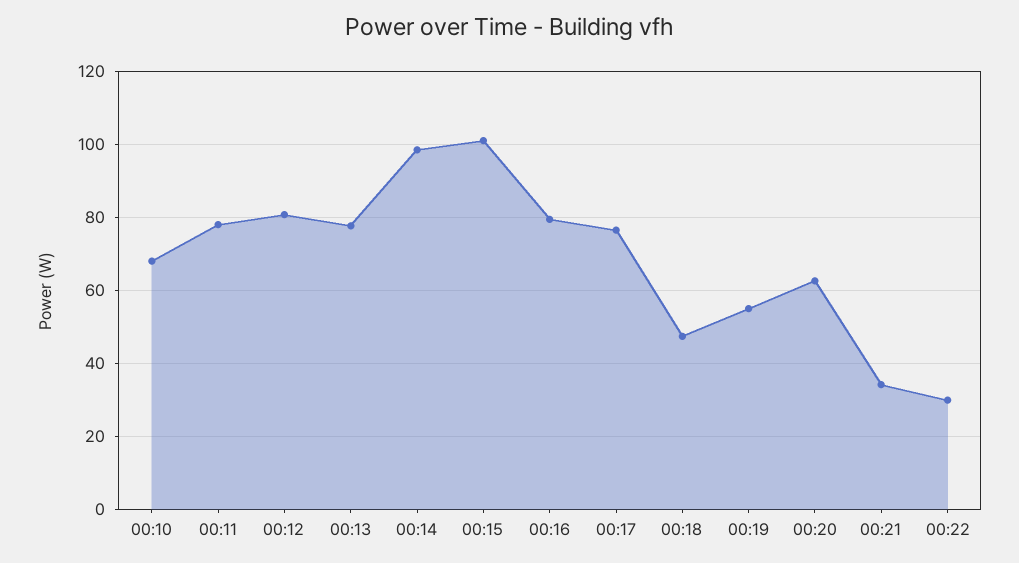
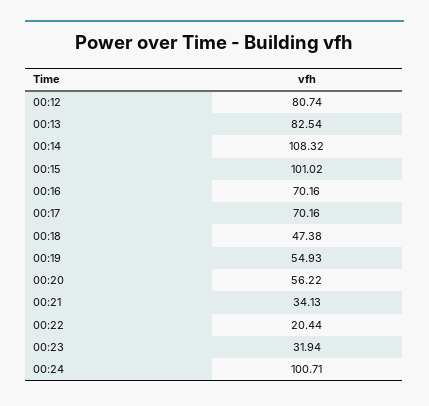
00:10: 68 -> none
00:11: 78 -> none
00:13: 78 -> 82.54
00:14: 98 -> 108.32
00:16: 80 -> 70.16
00:17: 76 -> 70.16
00:20: 62 -> 56.22
00:22: 30 -> 20.44
00:23: none -> 31.94
00:24: none -> 100.71

